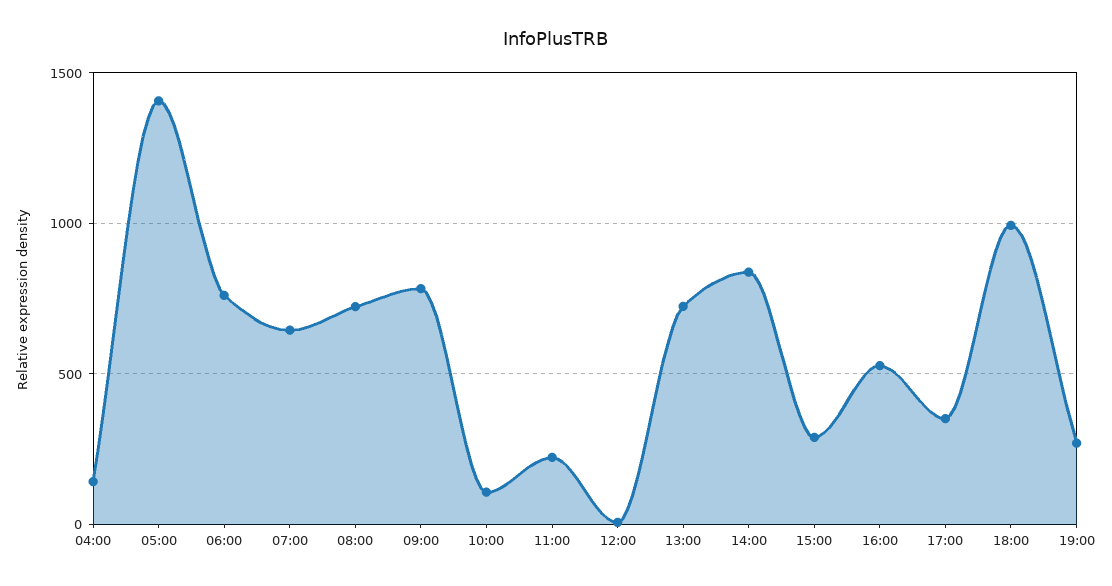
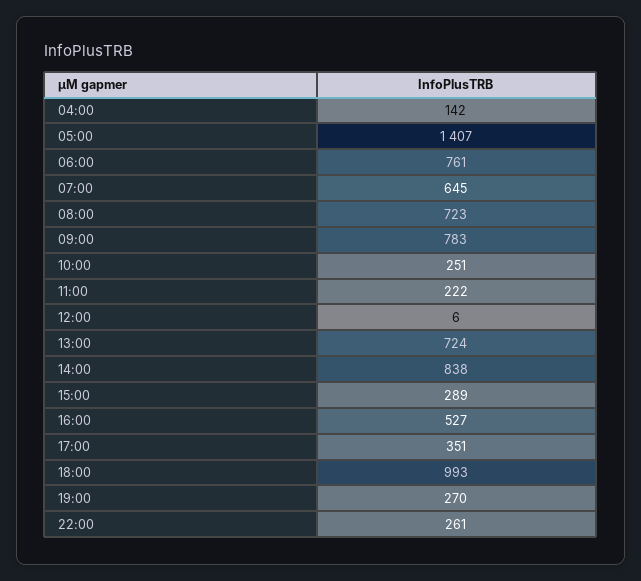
10:00: 100 -> 251
22:00: none -> 261

